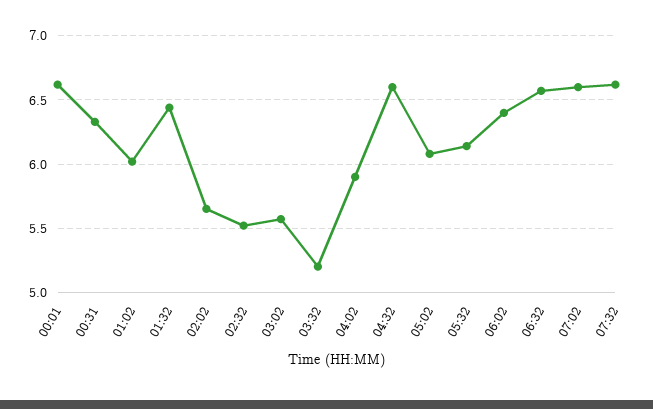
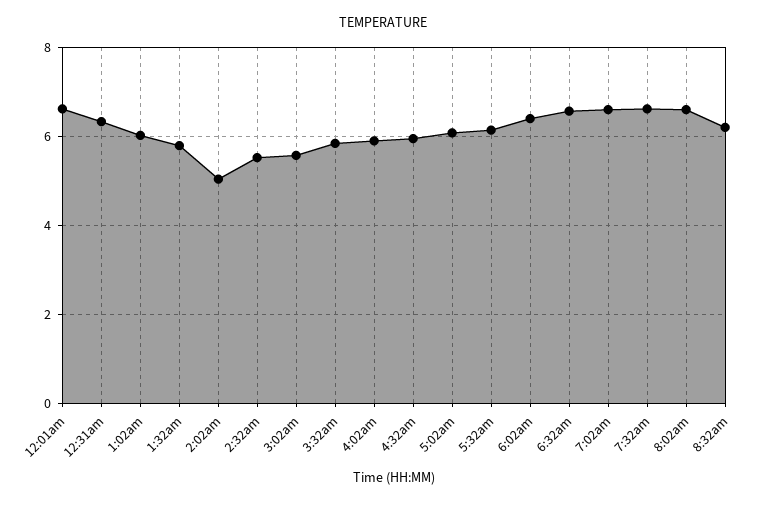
01:32: 6.45 -> 5.8
02:02: 5.65 -> 5
03:32: 5.2 -> 5.8
04:32: 6.6 -> 6
8:02am: none -> 6.6
8:32am: none -> 6.2

